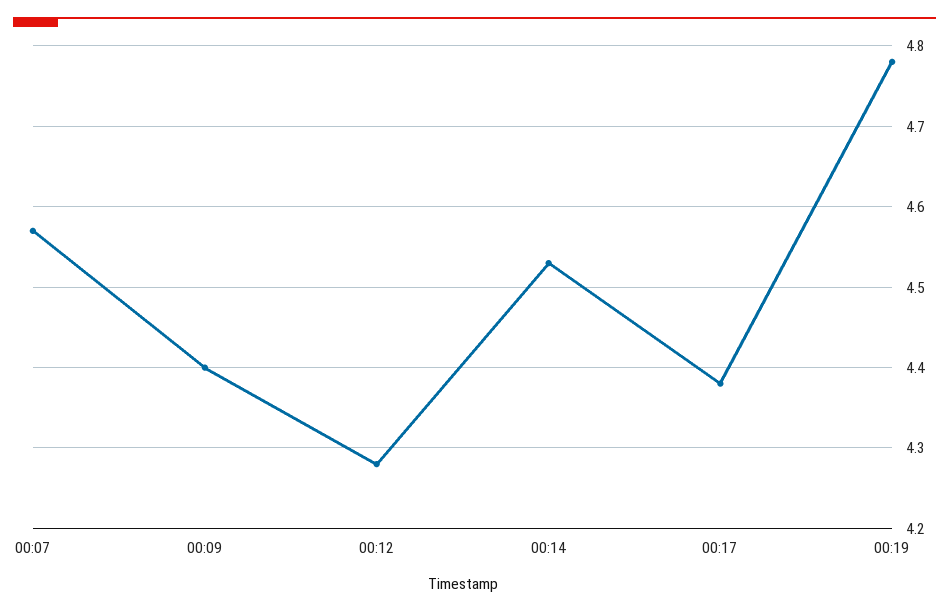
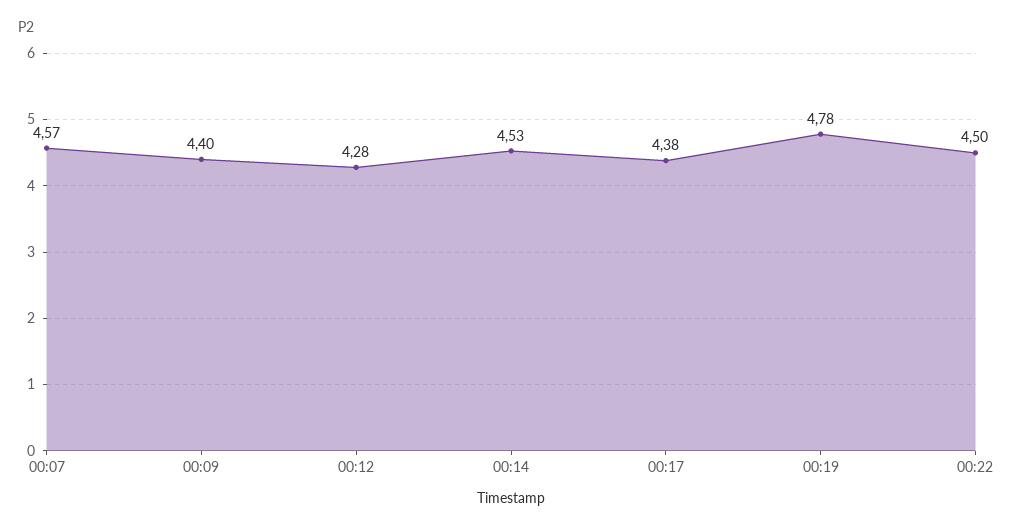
00:22: none -> 4.5

